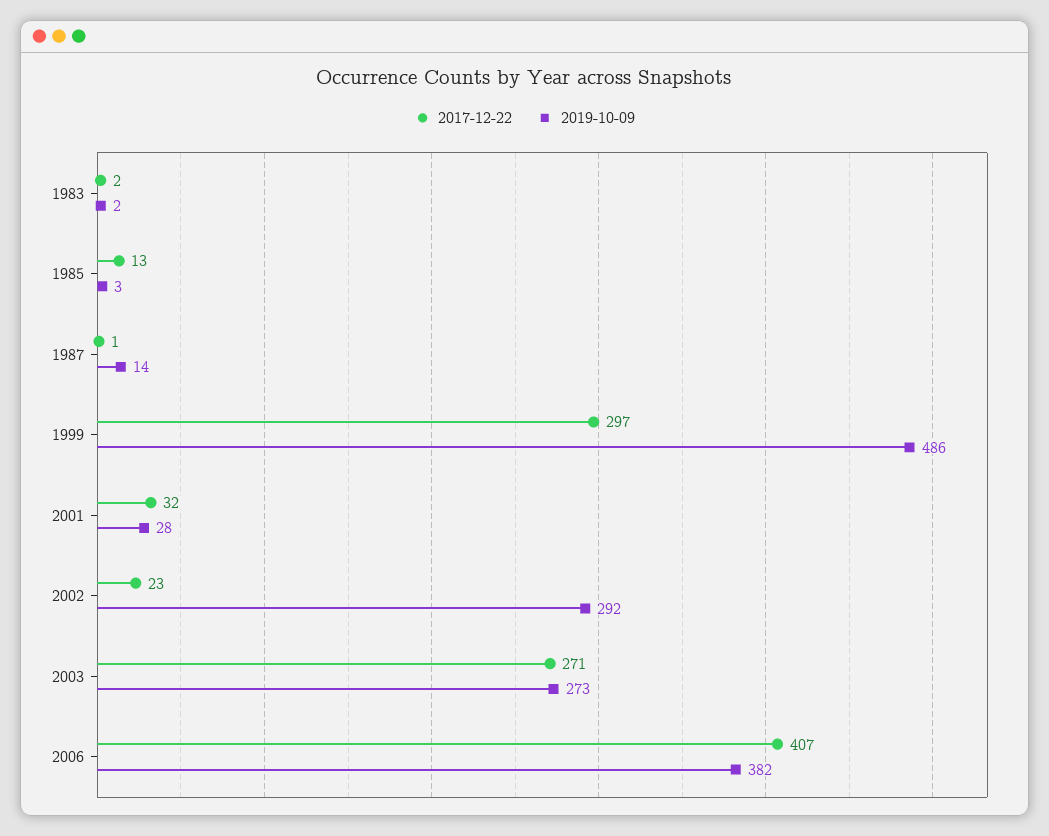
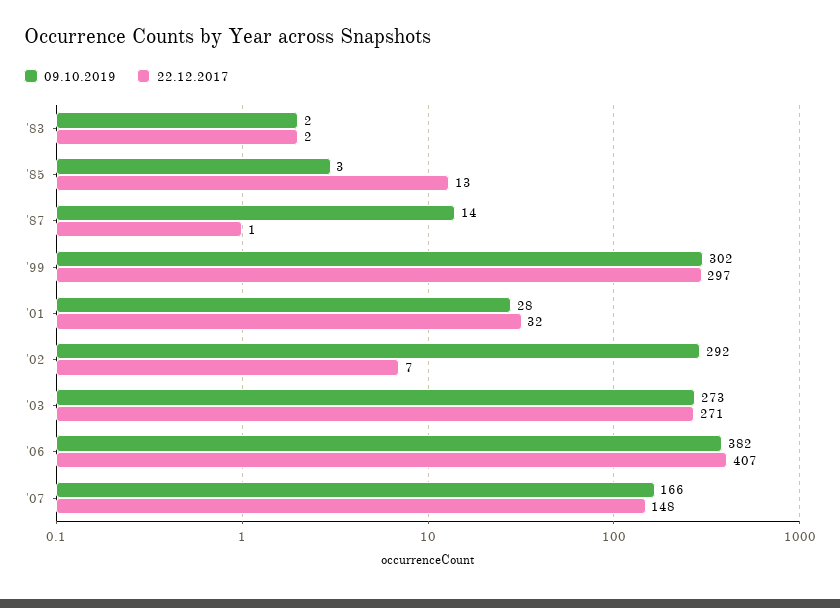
2019-10-09, 1999: 486 -> 302
2017-12-22, 2002: 23 -> 7
2019-10-09, '07: none -> 166
2017-12-22, '07: none -> 148

